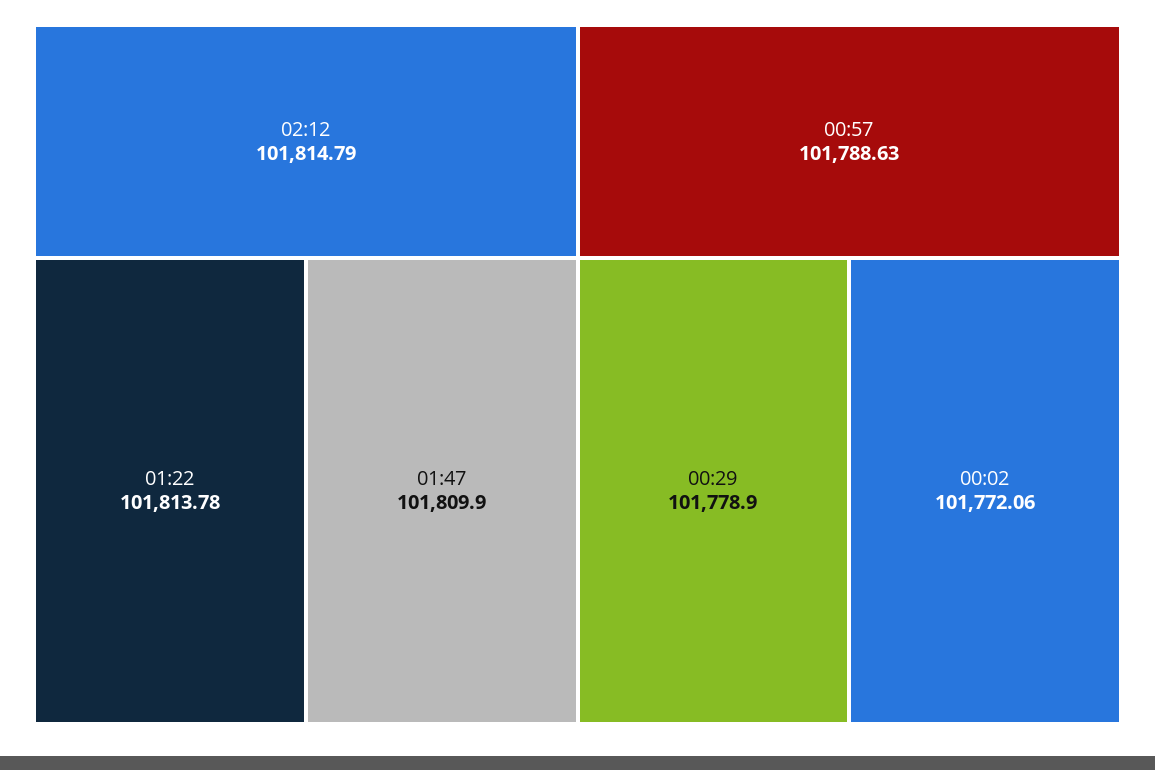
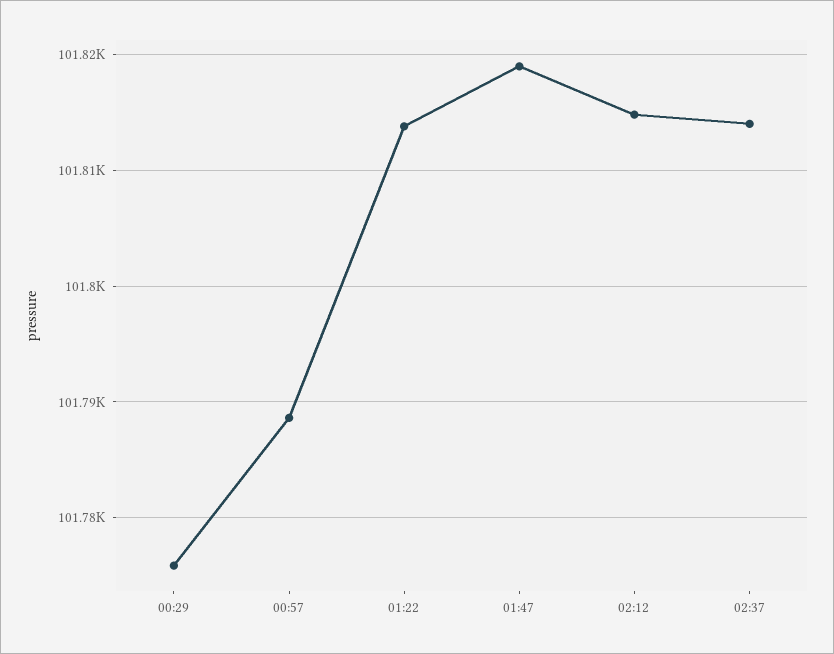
01:47: 101809.9 -> 101819
00:29: 101778.9 -> 101776
00:02: 101772.06 -> none
02:37: none -> 101814

